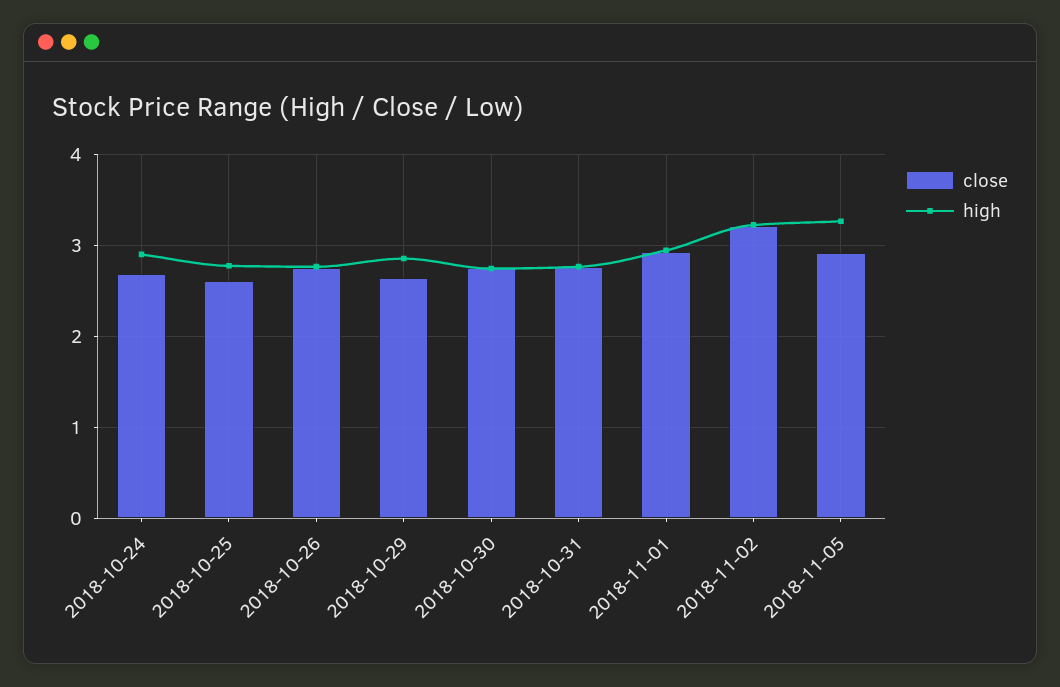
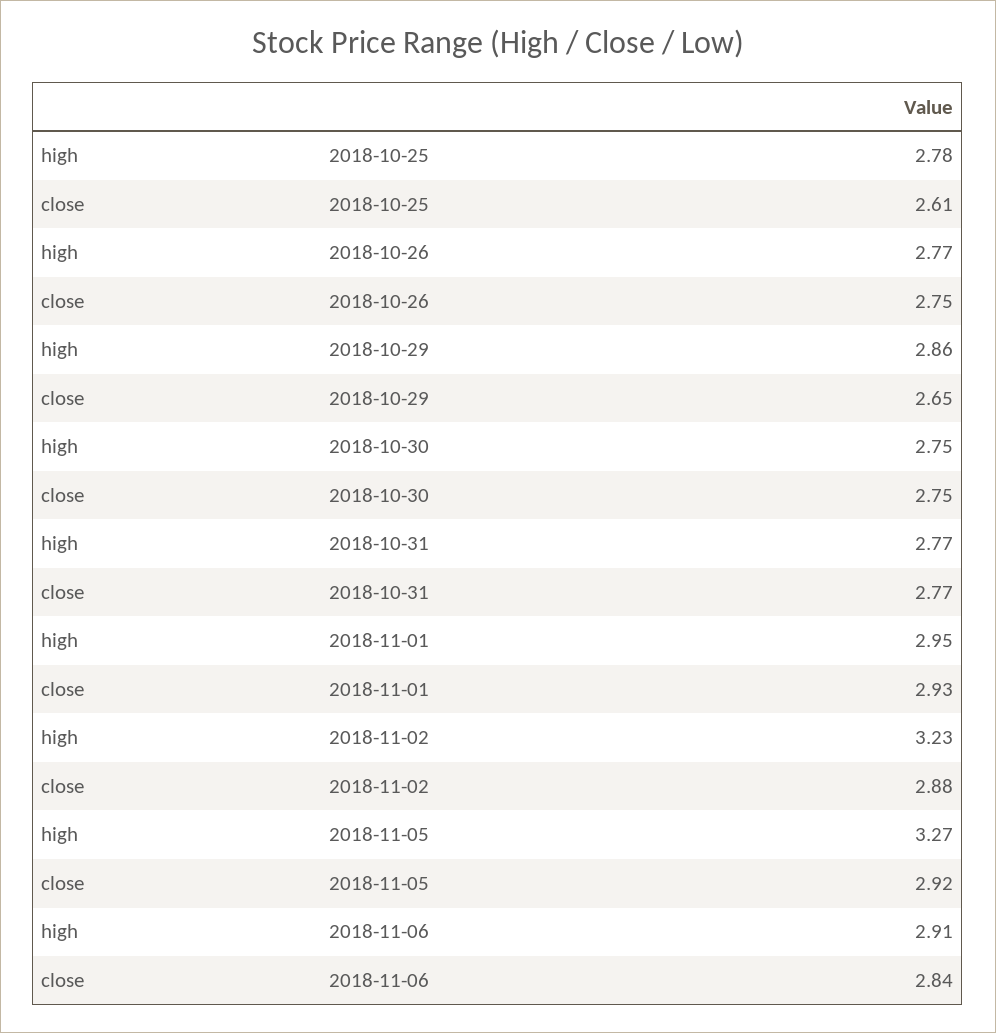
close, 2018-10-24: 2.7 -> none
high, 2018-10-24: 2.9 -> none
close, 2018-11-02: 3.2 -> 2.88
high, 2018-11-06: none -> 2.91
close, 2018-11-06: none -> 2.84

